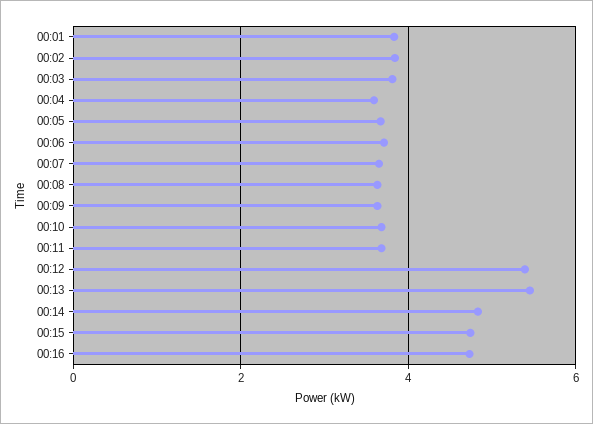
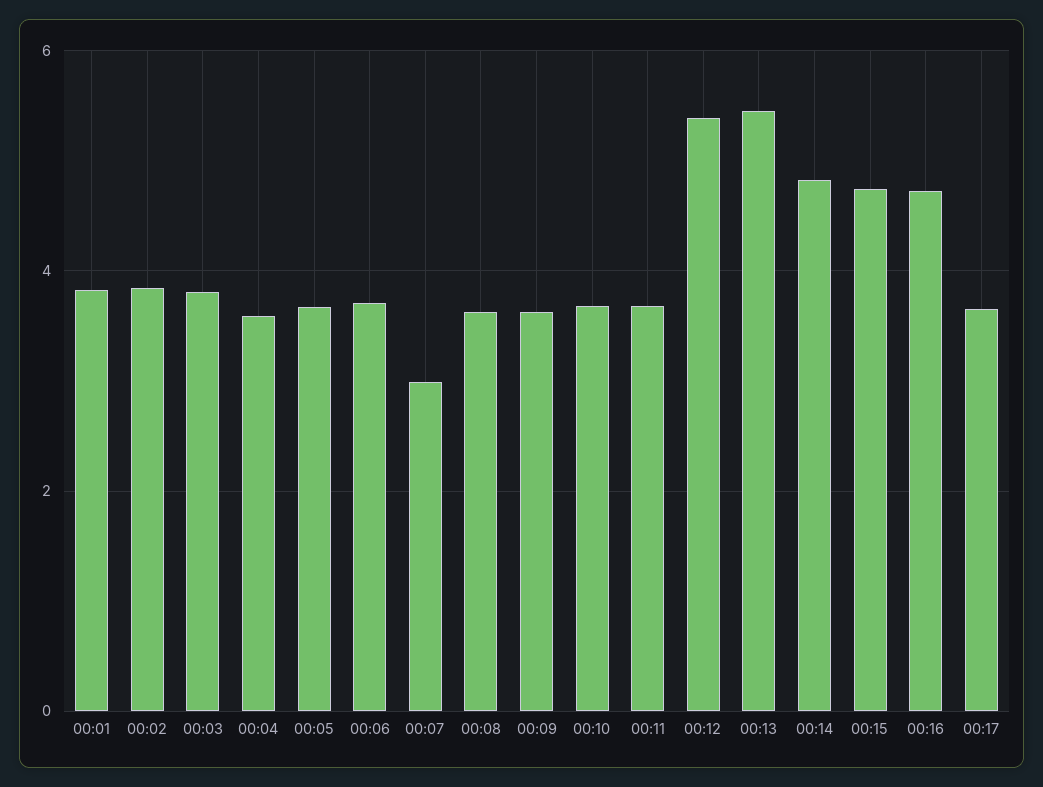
00:07: 3.6 -> 3
00:17: none -> 3.6

